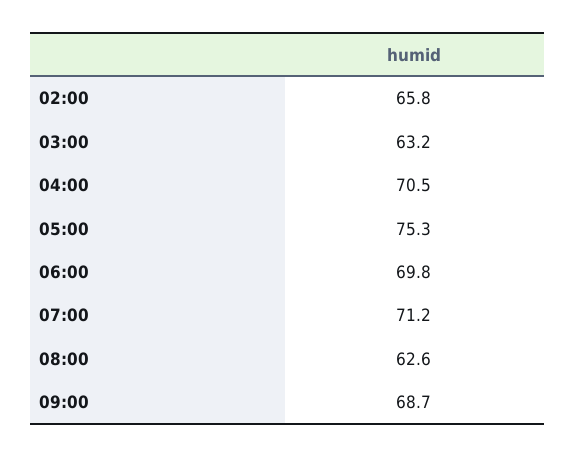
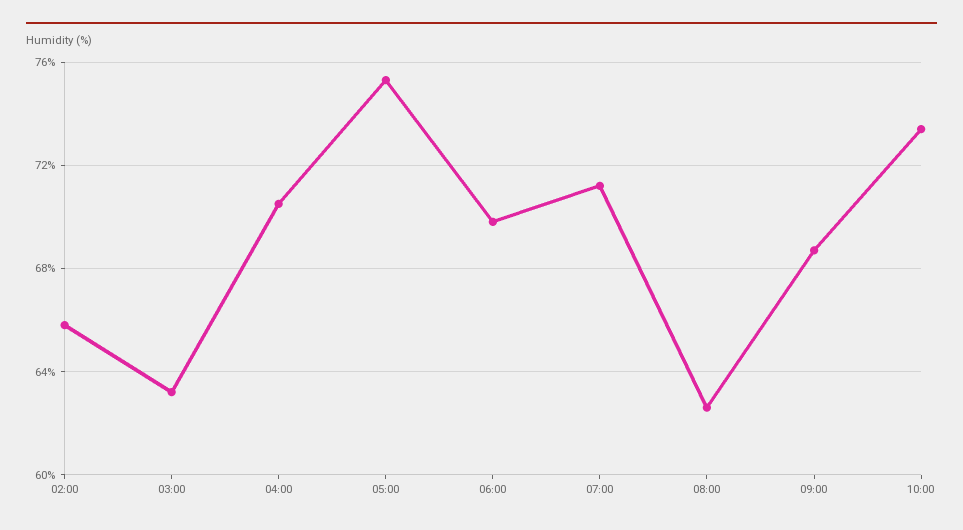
10:00: none -> 73.5

